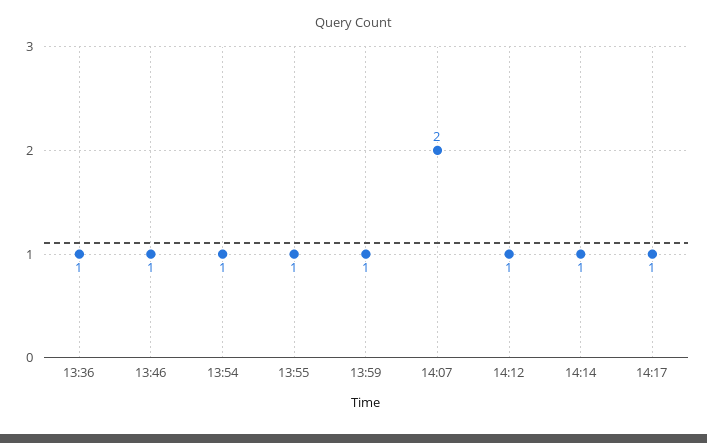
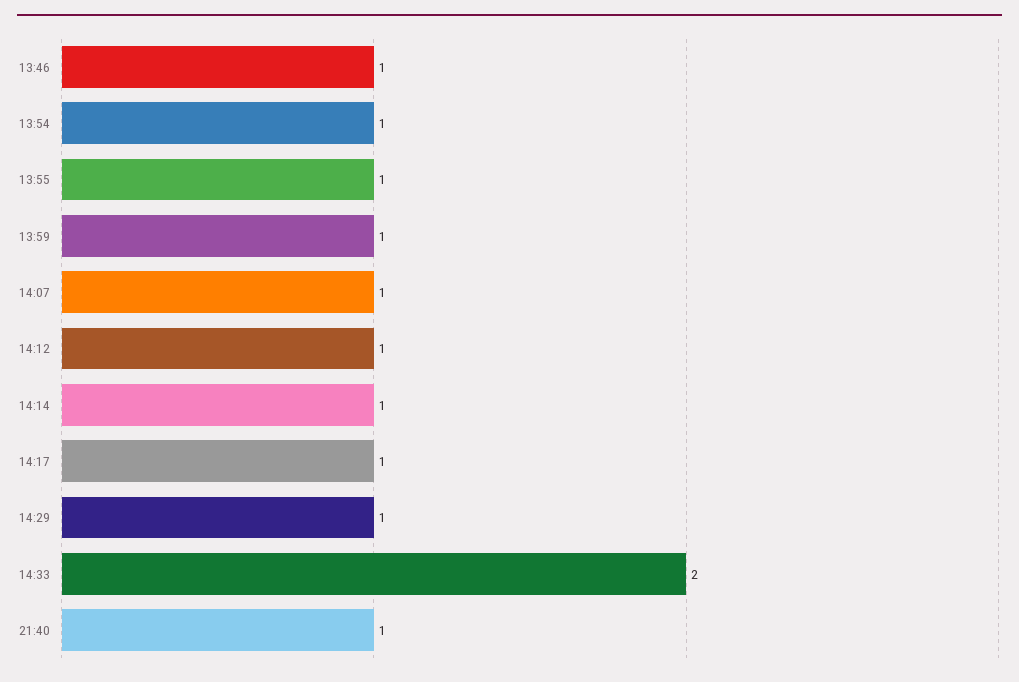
13:36: 1 -> none
14:07: 2 -> 1
14:29: none -> 1
14:33: none -> 2
21:40: none -> 1

